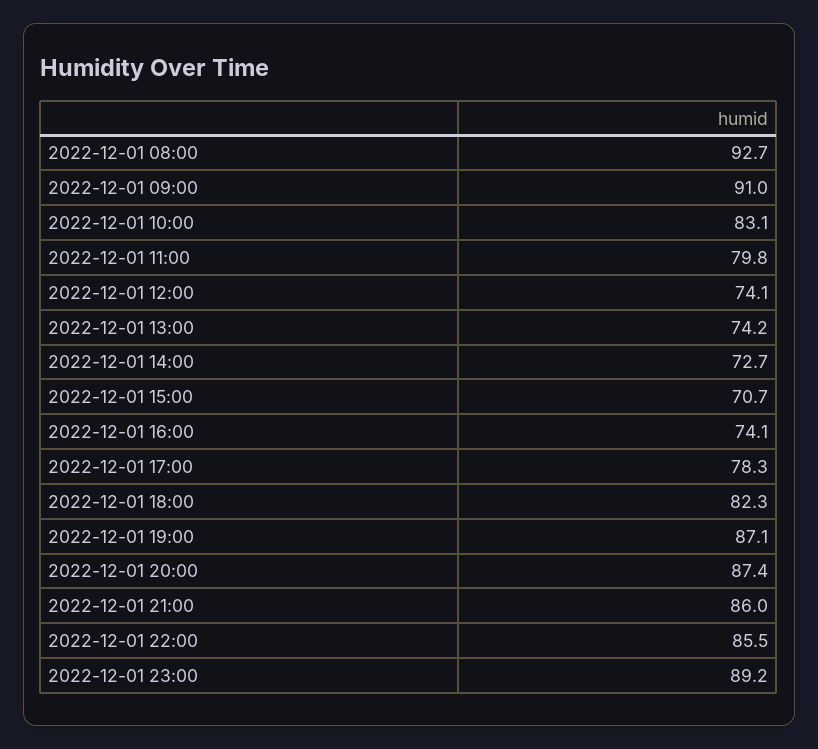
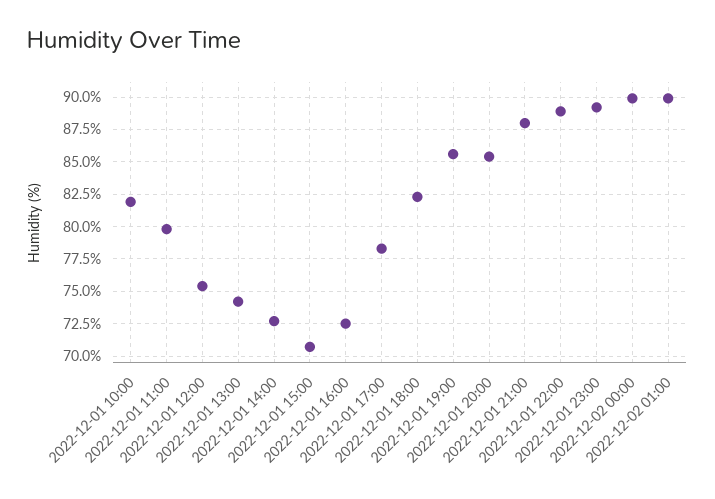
2022-12-01 08:00: 92.7 -> none
2022-12-01 09:00: 91 -> none
2022-12-01 10:00: 83.1 -> 82
2022-12-01 12:00: 74.1 -> 75.5
2022-12-01 16:00: 74.1 -> 72.5
2022-12-01 19:00: 87.1 -> 85.5
2022-12-01 20:00: 87.4 -> 85.5
2022-12-01 21:00: 86 -> 88
2022-12-01 22:00: 85.5 -> 89
2022-12-02 00:00: none -> 90
2022-12-02 01:00: none -> 90

